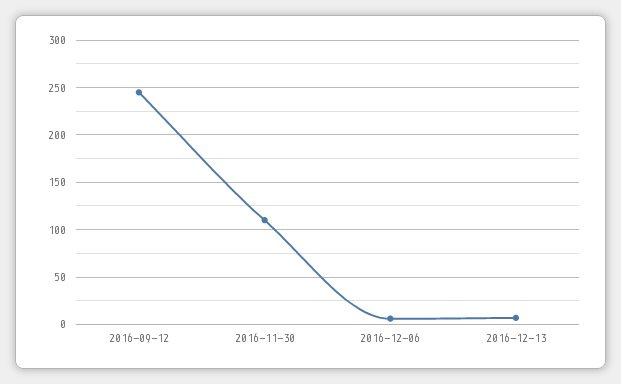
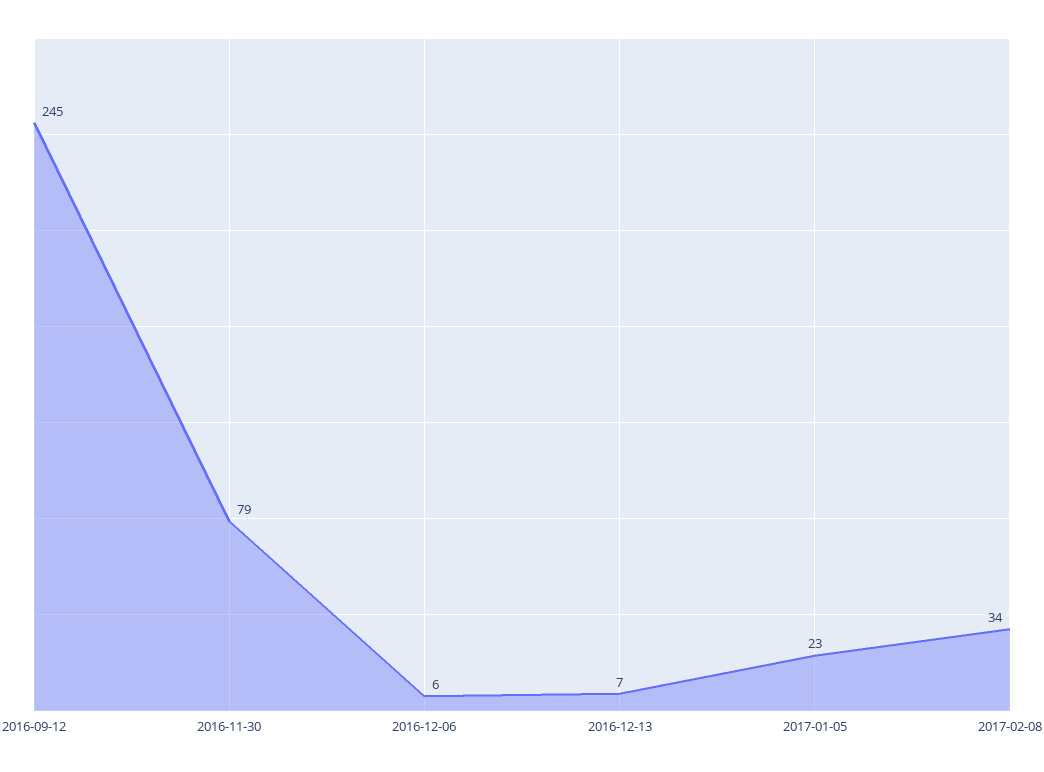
2016-11-30: 110 -> 79
2017-01-05: none -> 23
2017-02-08: none -> 34

